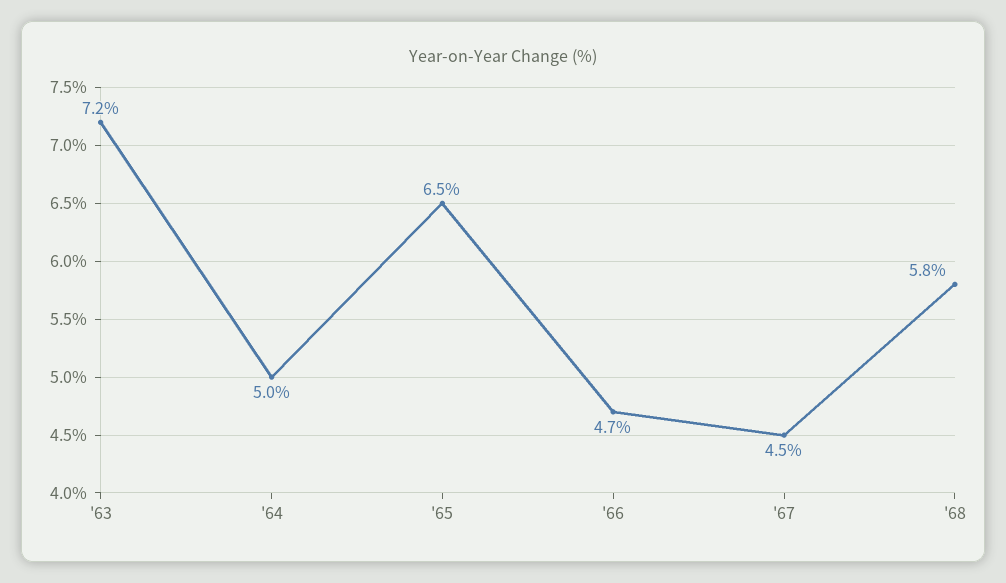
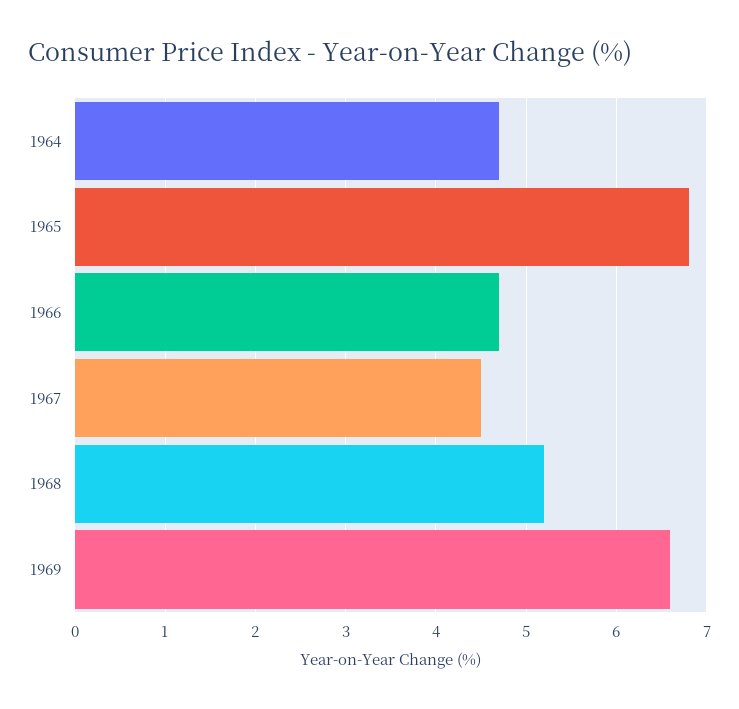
'63: 7.2 -> none
'64: 5 -> 4.7
'65: 6.5 -> 6.8
'68: 5.8 -> 5.2
1969: none -> 6.6

